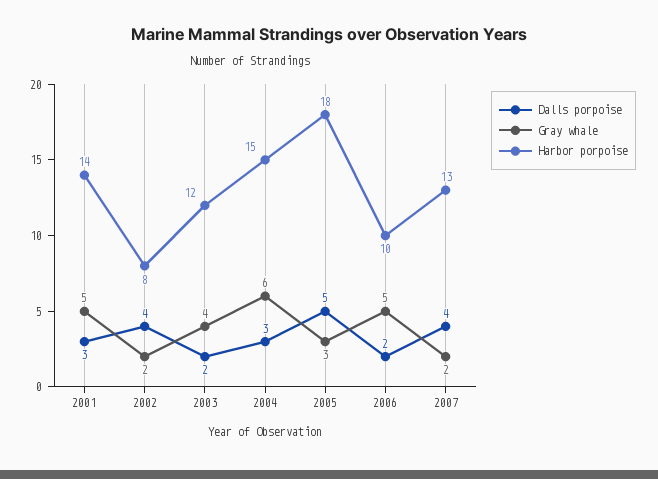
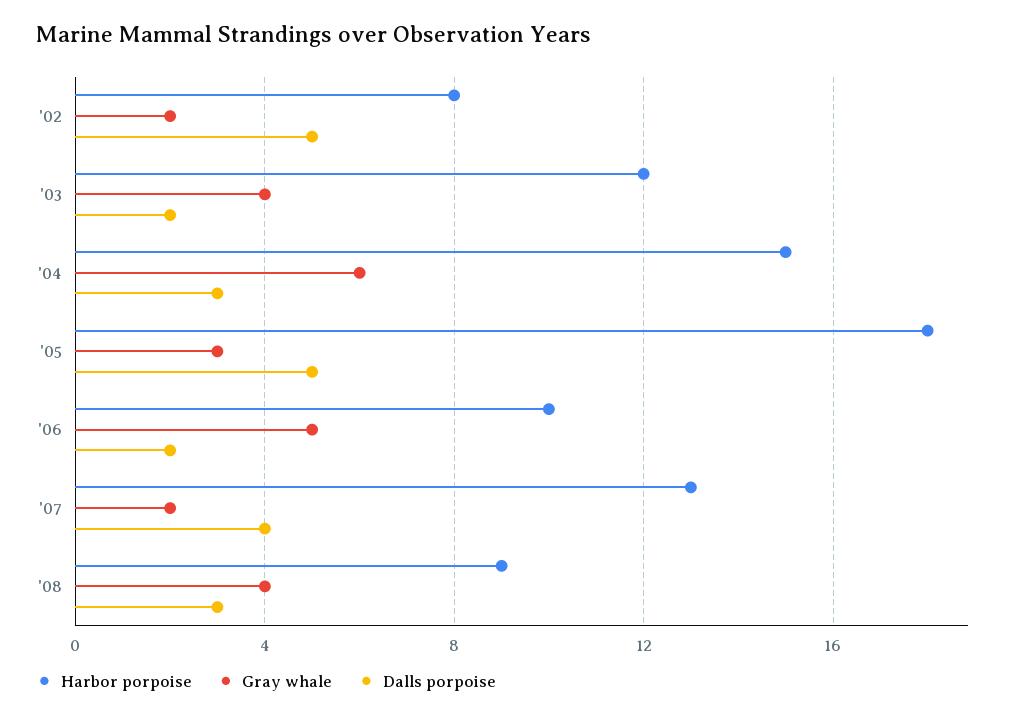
Dalls porpoise, 2001: 3 -> none
Gray whale, 2001: 5 -> none
Harbor porpoise, 2001: 14 -> none
Dalls porpoise, 2002: 4 -> 5
Harbor porpoise, '08: none -> 9
Gray whale, '08: none -> 4
Dalls porpoise, '08: none -> 3

